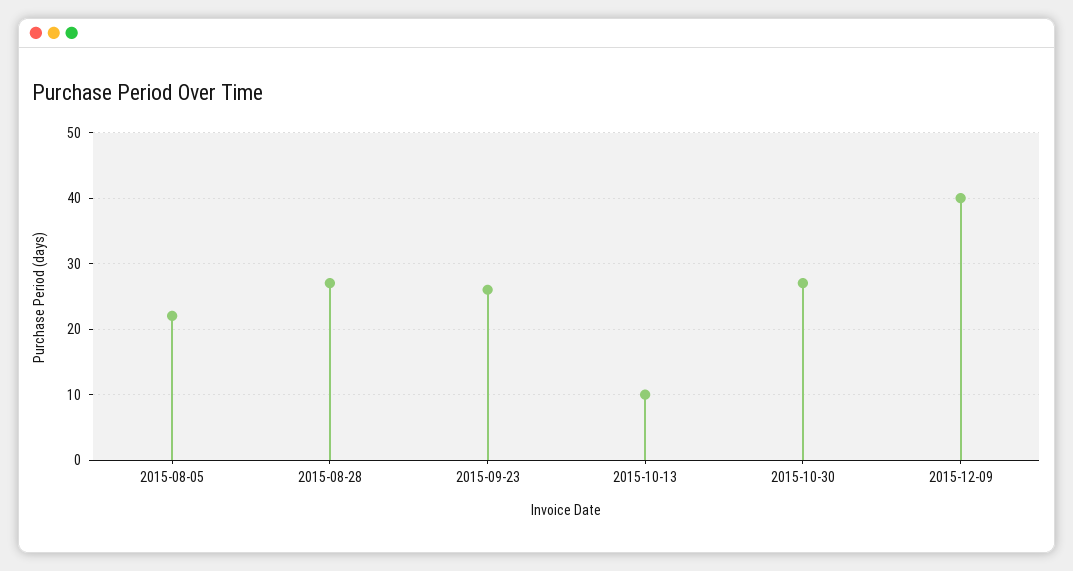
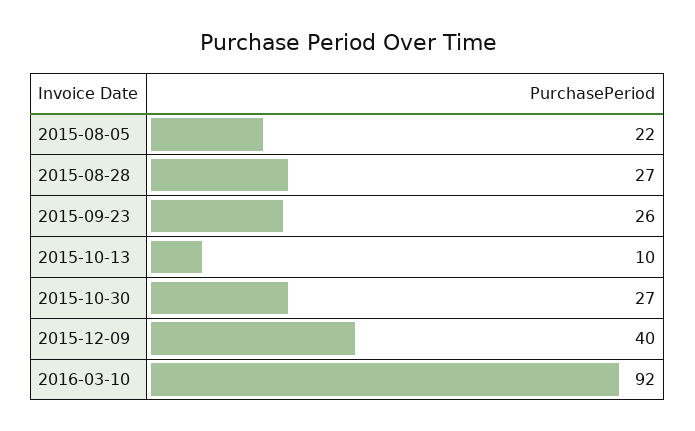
2016-03-10: none -> 92

